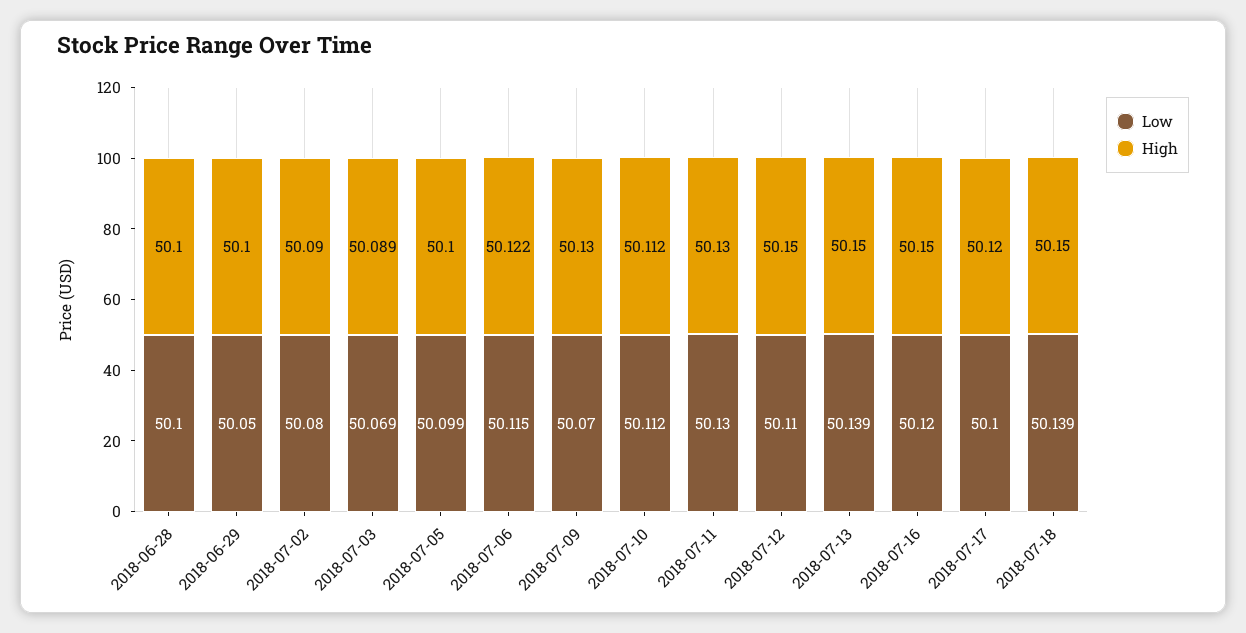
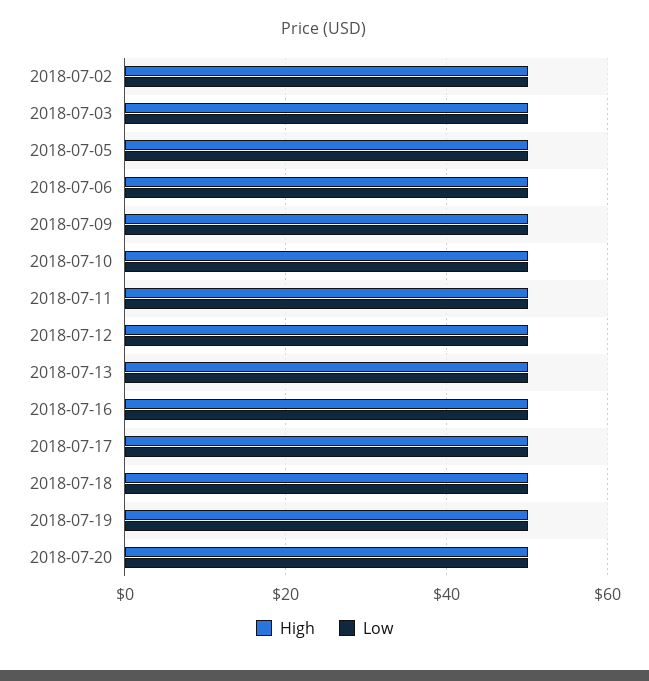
Low, 2018-06-28: 50.1 -> none
High, 2018-06-28: 50.1 -> none
Low, 2018-06-29: 50.05 -> none
High, 2018-06-29: 50.1 -> none
High, 2018-07-19: none -> 50
Low, 2018-07-19: none -> 50
High, 2018-07-20: none -> 50
Low, 2018-07-20: none -> 50

